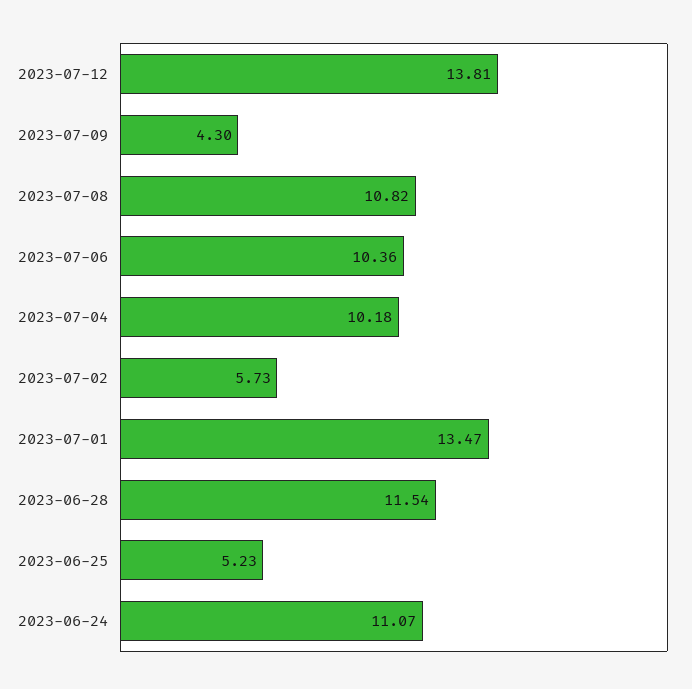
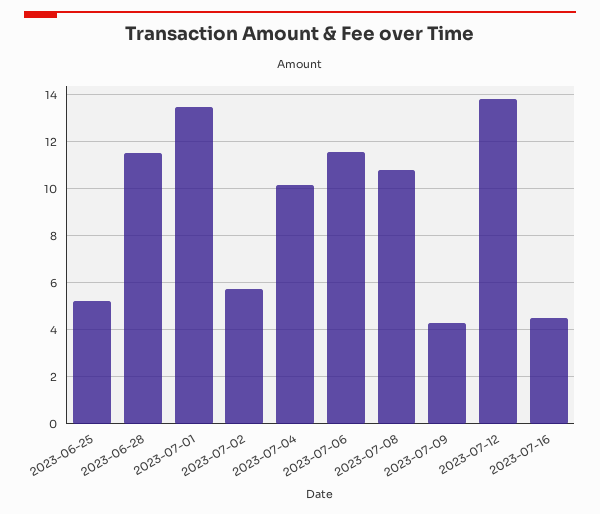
2023-07-06: 10.36 -> 11.5
2023-06-24: 11.07 -> none
2023-07-16: none -> 4.5

